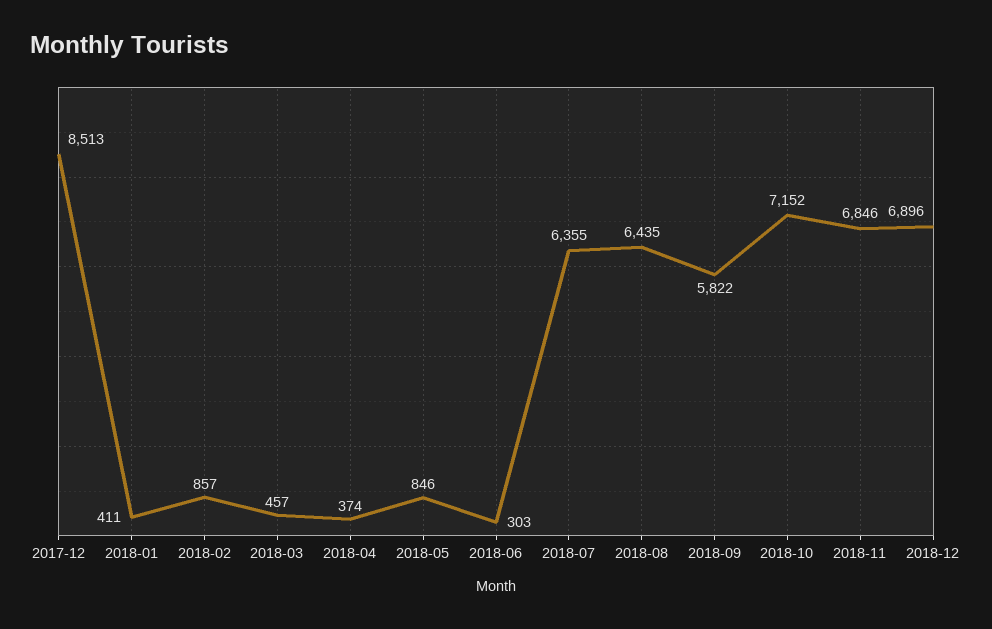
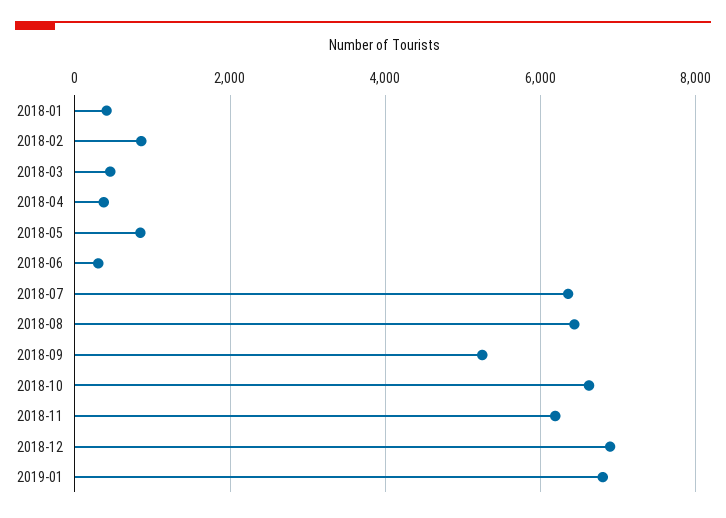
2017-12: 8513 -> none
2018-09: 5822 -> 5200
2018-10: 7152 -> 6600
2018-11: 6846 -> 6200
2019-01: none -> 6800

